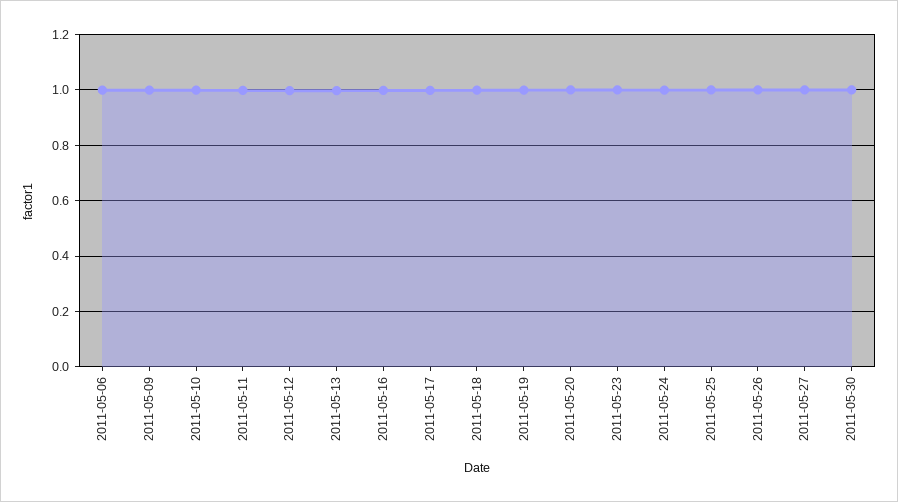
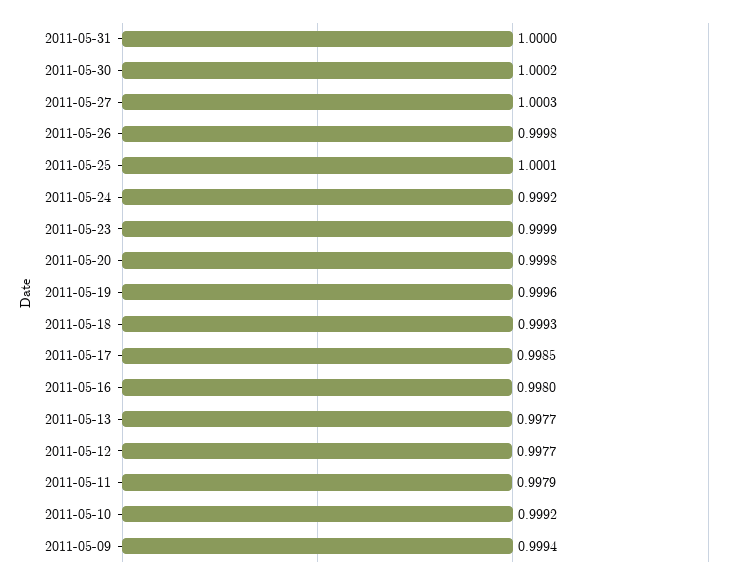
2011-05-06: 1 -> none
2011-05-31: none -> 1

